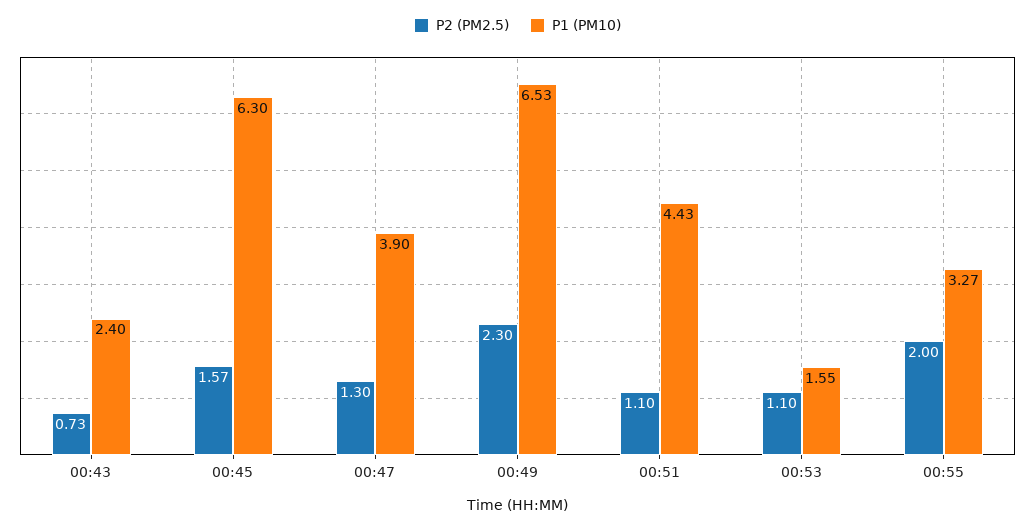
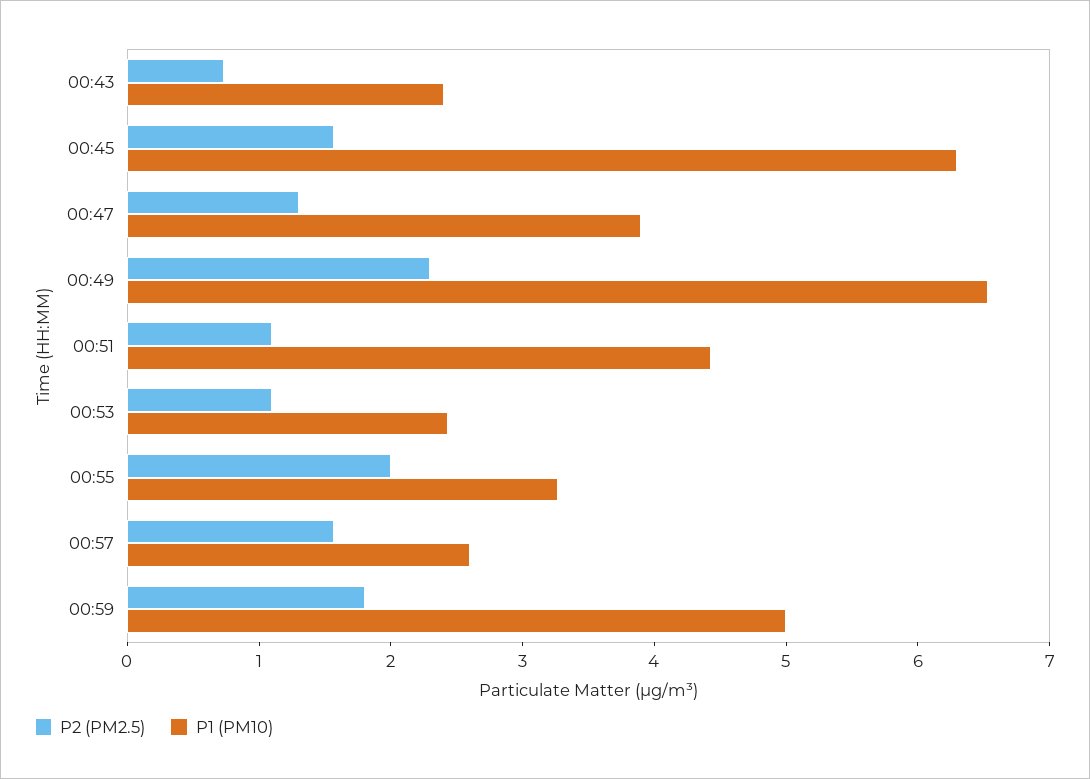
P1 (PM10), 00:53: 1.55 -> 2.4
P2 (PM2.5), 00:57: none -> 1.6
P1 (PM10), 00:57: none -> 2.6
P2 (PM2.5), 00:59: none -> 1.8
P1 (PM10), 00:59: none -> 5

